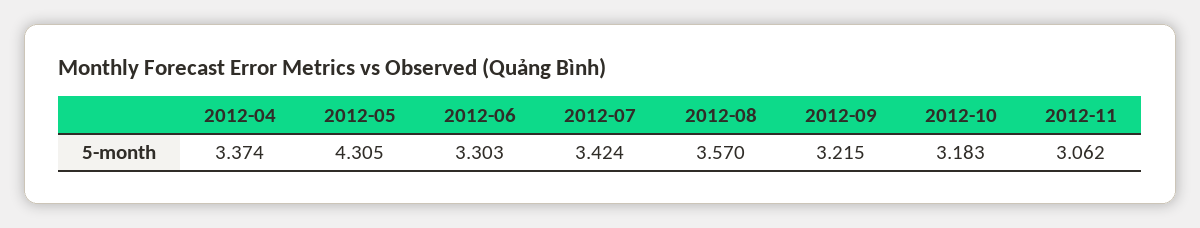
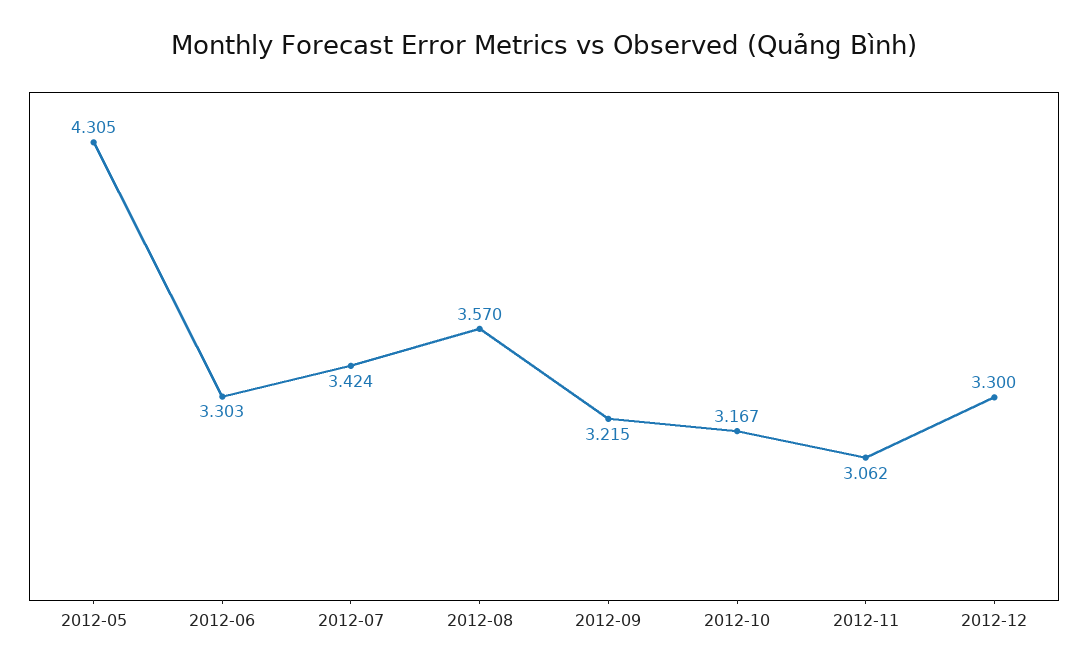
2012-04: 3.374 -> none
2012-10: 3.183 -> 3.167
2012-12: none -> 3.3

